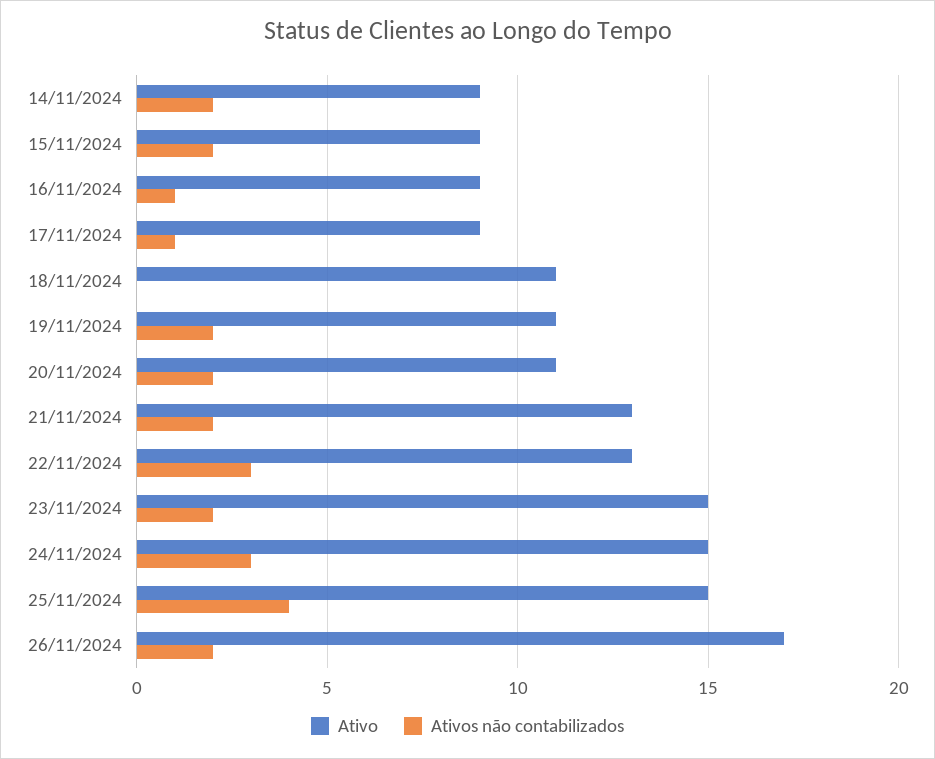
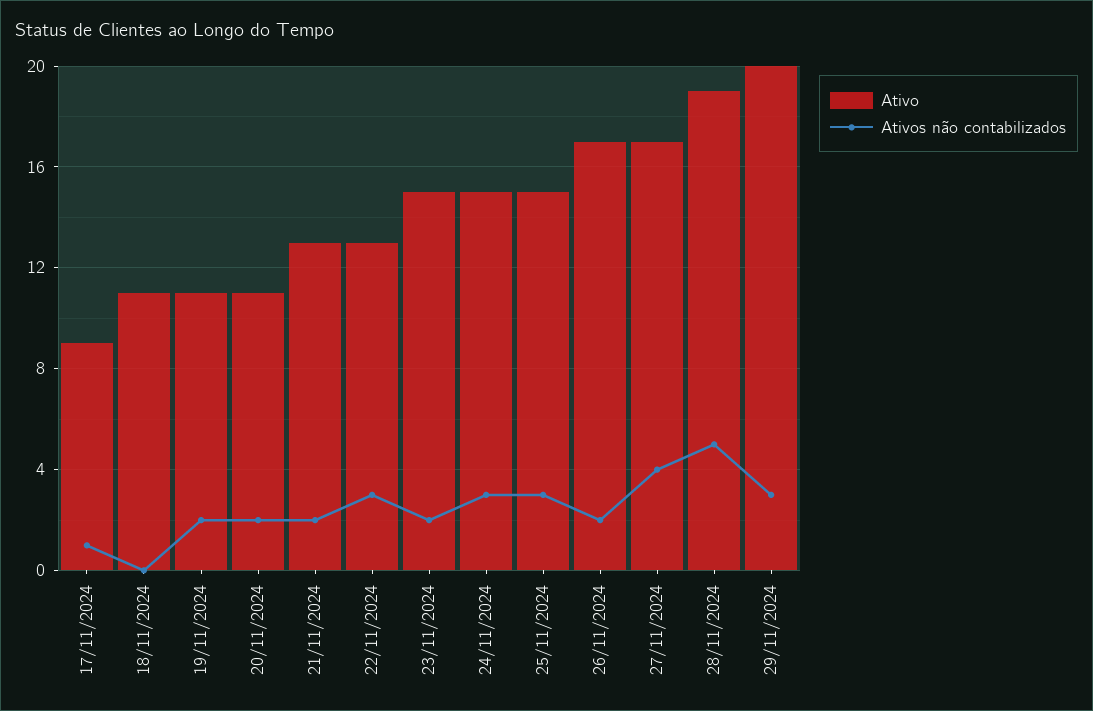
Ativo, 14/11/2024: 9 -> none
Ativos não contabilizados, 14/11/2024: 2 -> none
Ativo, 15/11/2024: 9 -> none
Ativos não contabilizados, 15/11/2024: 2 -> none
Ativo, 16/11/2024: 9 -> none
Ativos não contabilizados, 16/11/2024: 1 -> none
Ativos não contabilizados, 25/11/2024: 4 -> 3
Ativo, 27/11/2024: none -> 17
Ativos não contabilizados, 27/11/2024: none -> 4
Ativo, 28/11/2024: none -> 19
Ativos não contabilizados, 28/11/2024: none -> 5
Ativo, 29/11/2024: none -> 20
Ativos não contabilizados, 29/11/2024: none -> 3

